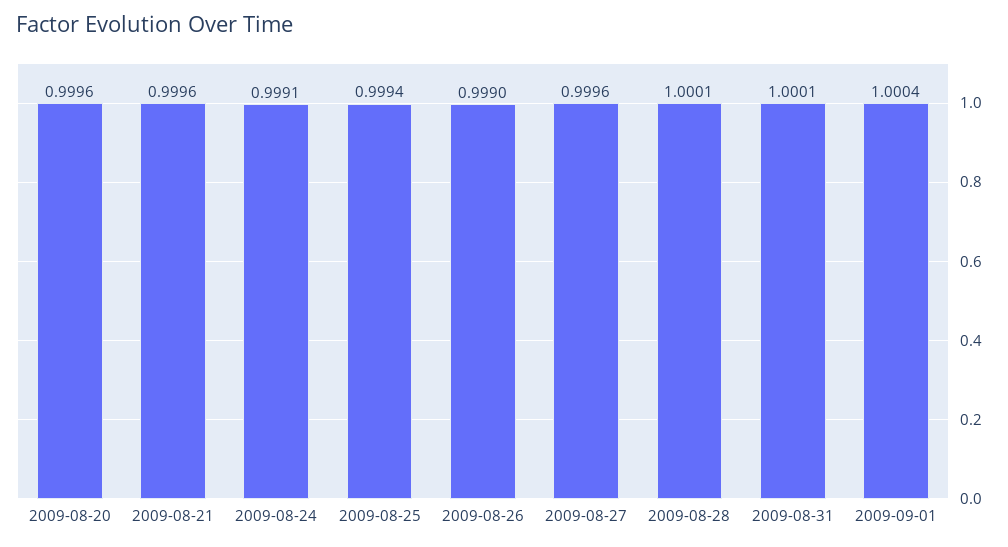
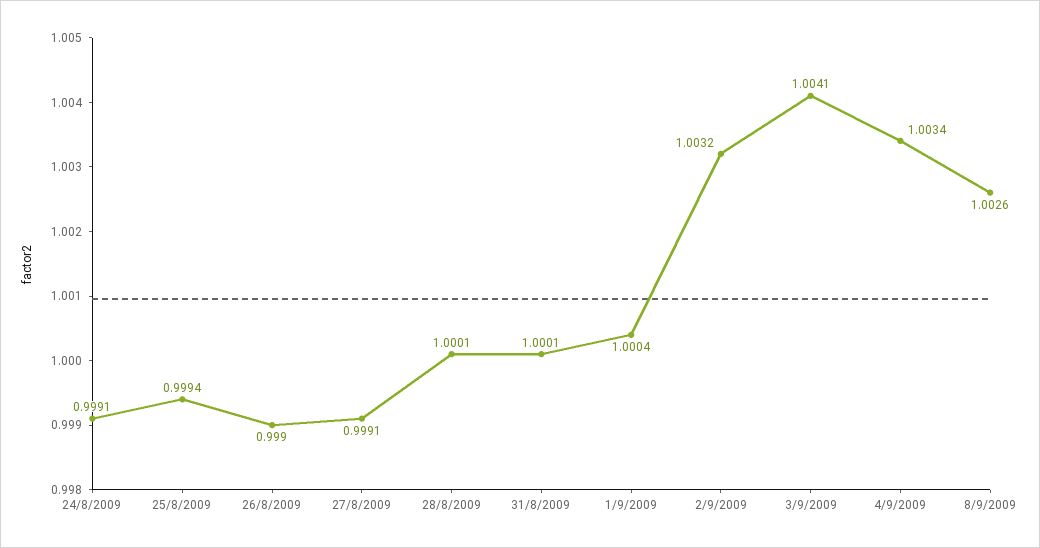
2009-08-20: 0.9996 -> none
2009-08-21: 0.9996 -> none
2009-08-27: 0.9996 -> 0.9991
2/9/2009: none -> 1.0032
3/9/2009: none -> 1.0041
4/9/2009: none -> 1.0034
8/9/2009: none -> 1.0026

